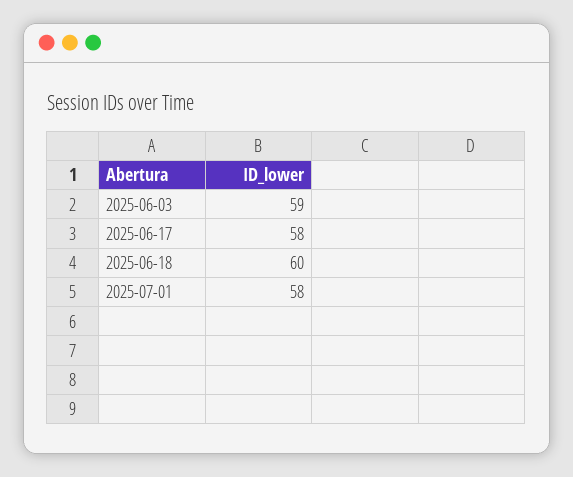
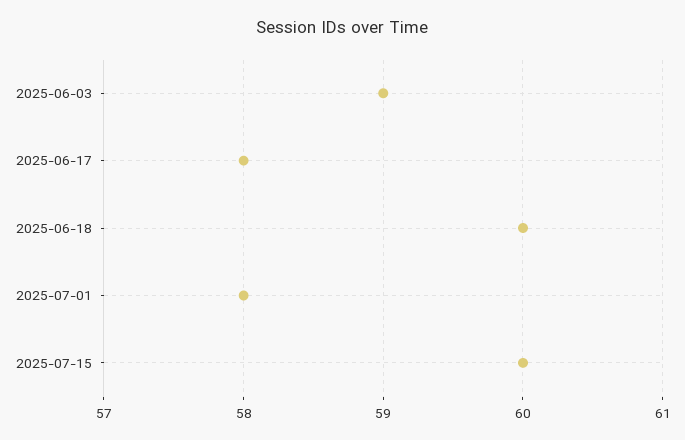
2025-07-15: none -> 60

